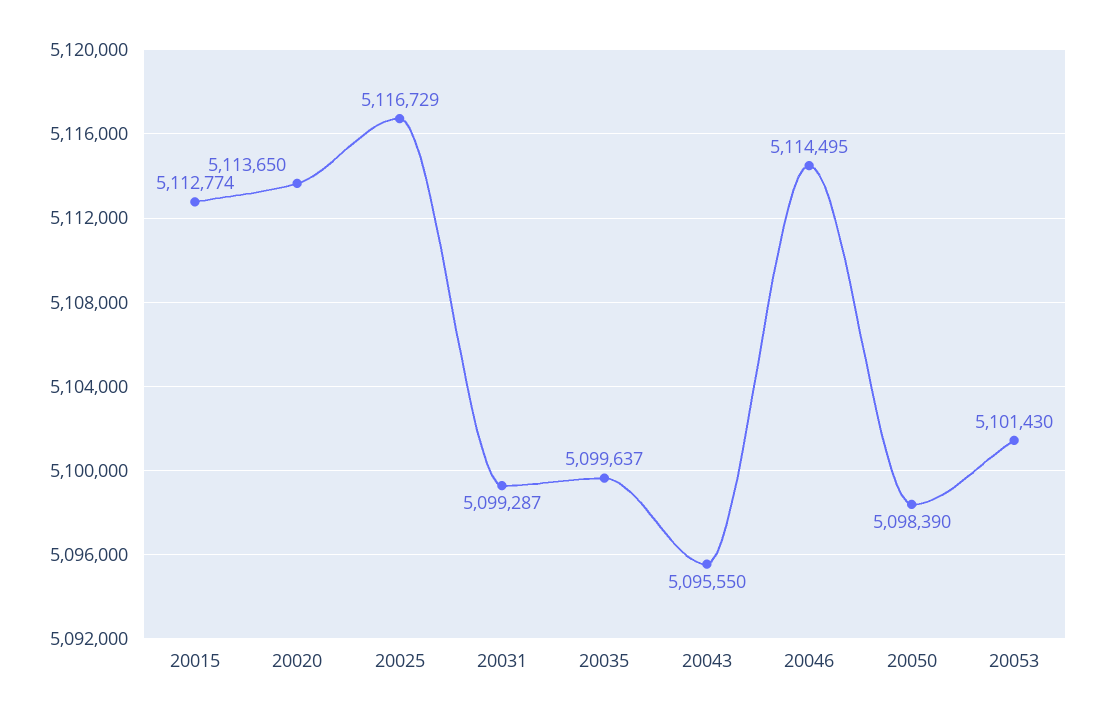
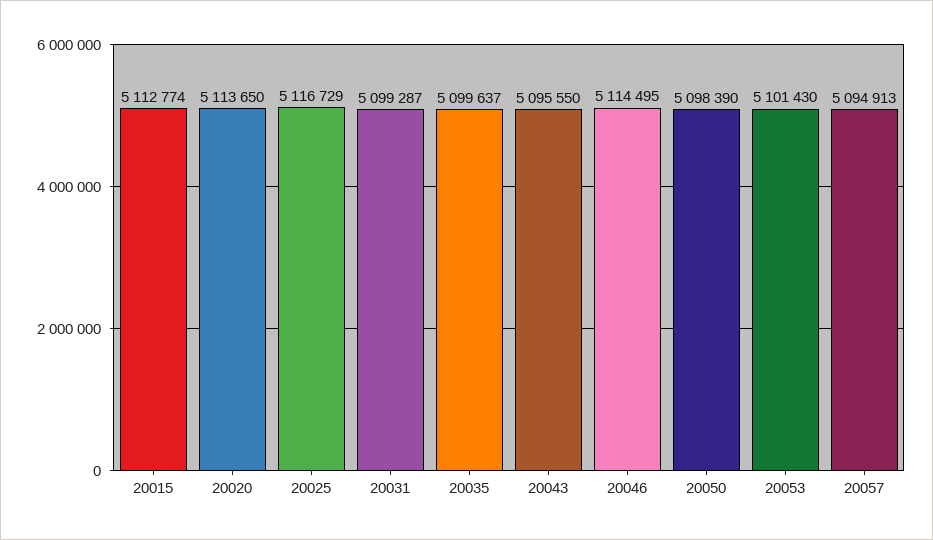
20057: none -> 5094913

